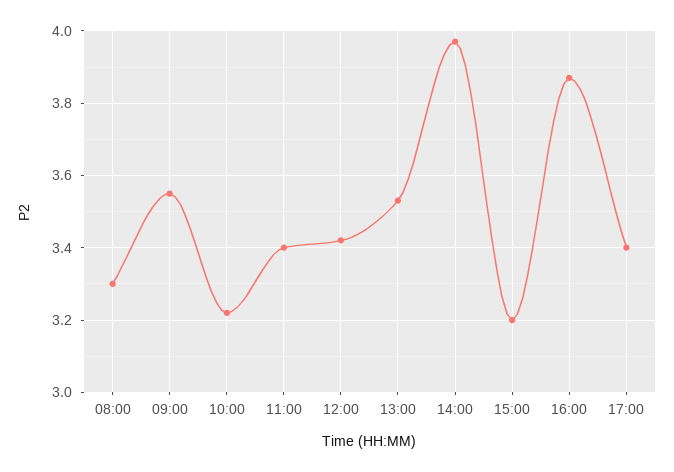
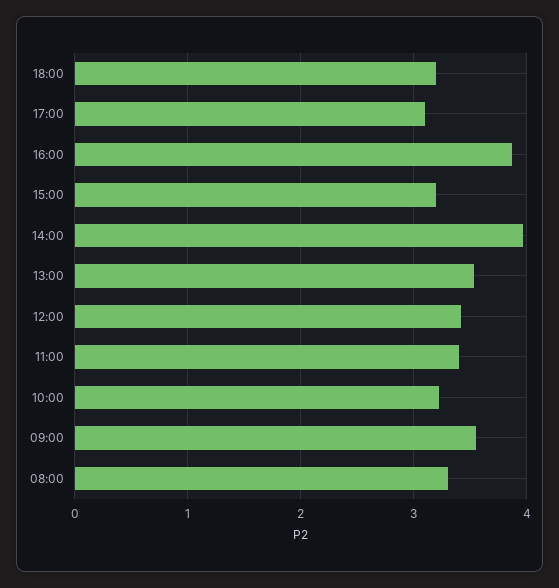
17:00: 3.4 -> 3.1
18:00: none -> 3.2

